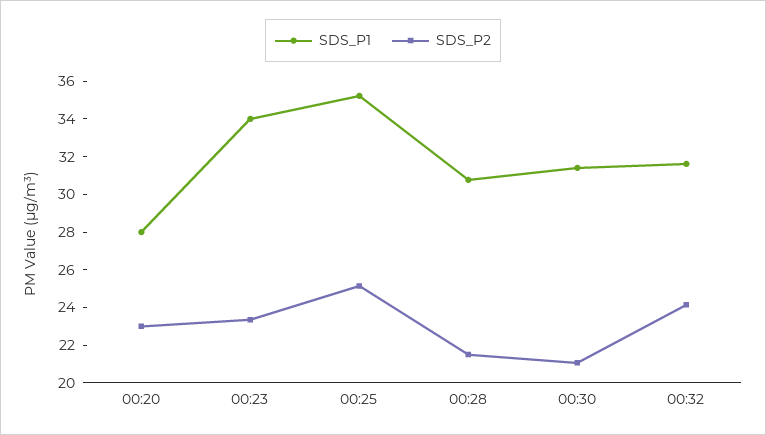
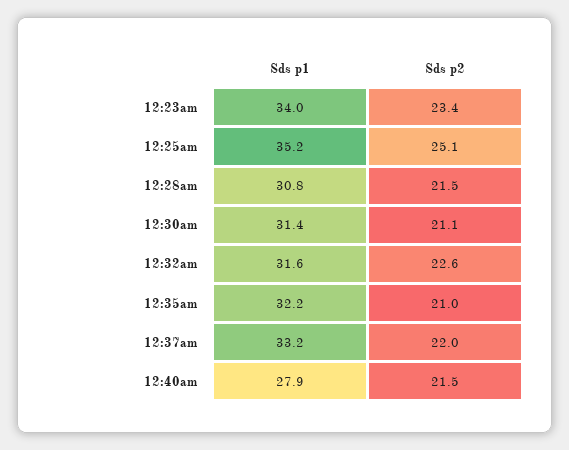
SDS_P1, 00:20: 28 -> none
SDS_P2, 00:20: 23 -> none
SDS_P2, 00:32: 24 -> 22.6
SDS_P1, 12:35am: none -> 32.2
SDS_P2, 12:35am: none -> 21
SDS_P1, 12:37am: none -> 33.2
SDS_P2, 12:37am: none -> 22
SDS_P1, 12:40am: none -> 27.9
SDS_P2, 12:40am: none -> 21.5

